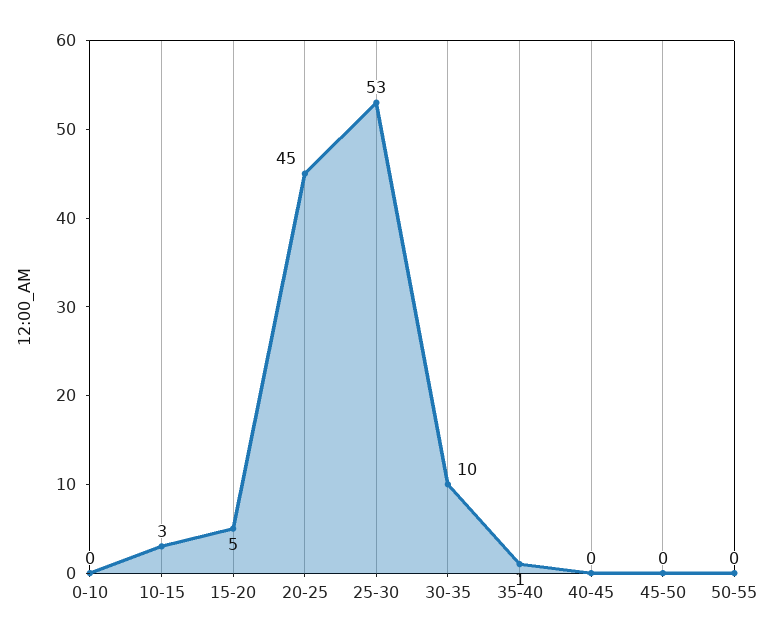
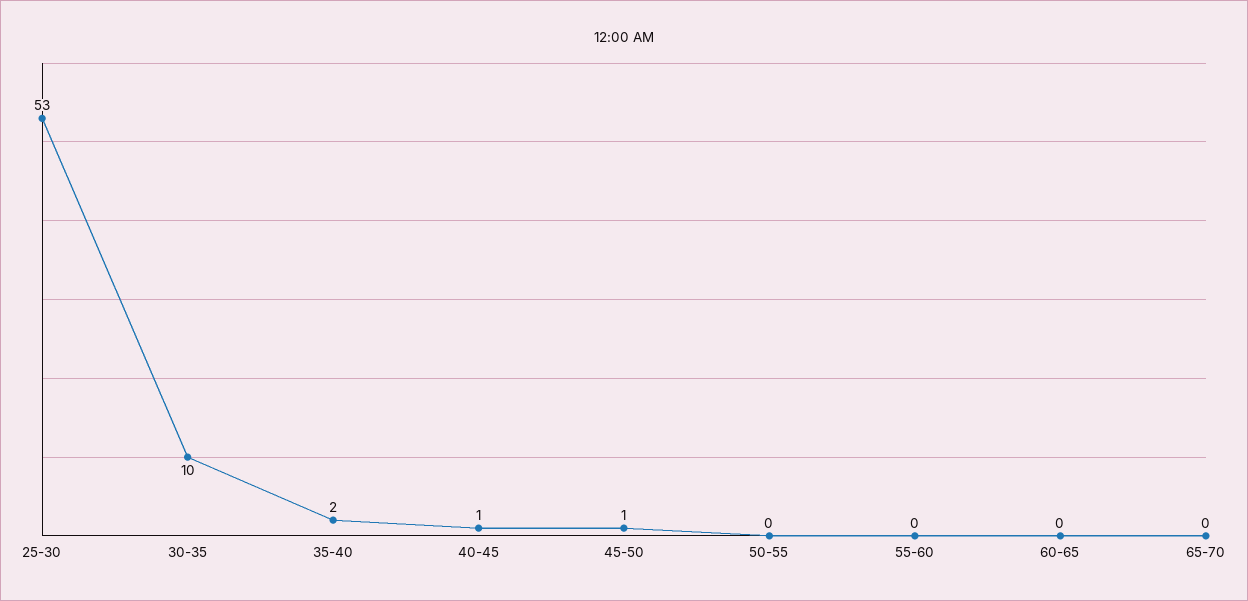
0-10: 0 -> none
10-15: 3 -> none
15-20: 5 -> none
20-25: 45 -> none
35-40: 1 -> 2
40-45: 0 -> 1
45-50: 0 -> 1
55-60: none -> 0
60-65: none -> 0
65-70: none -> 0

